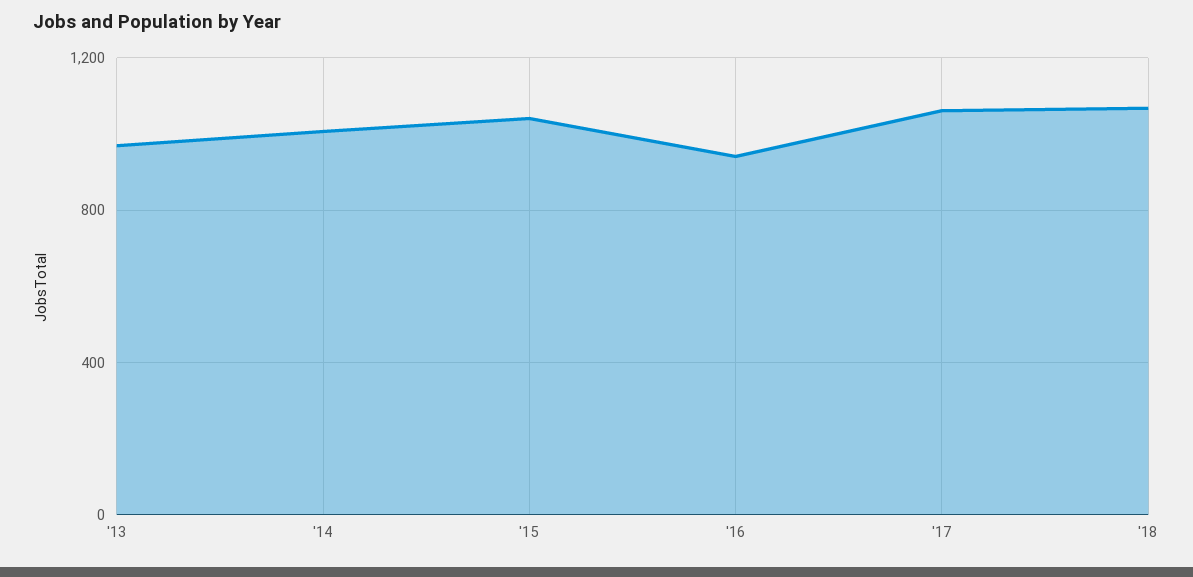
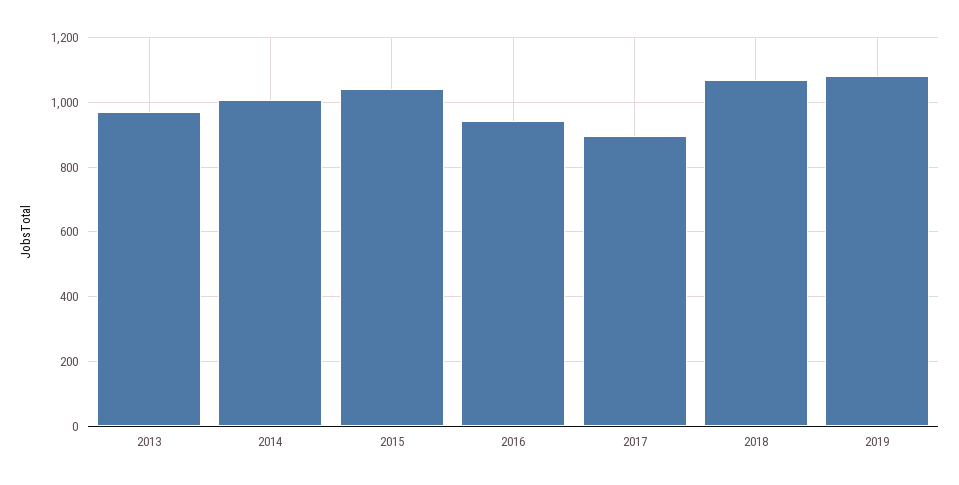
'17: 1050 -> 900
2019: none -> 1080

